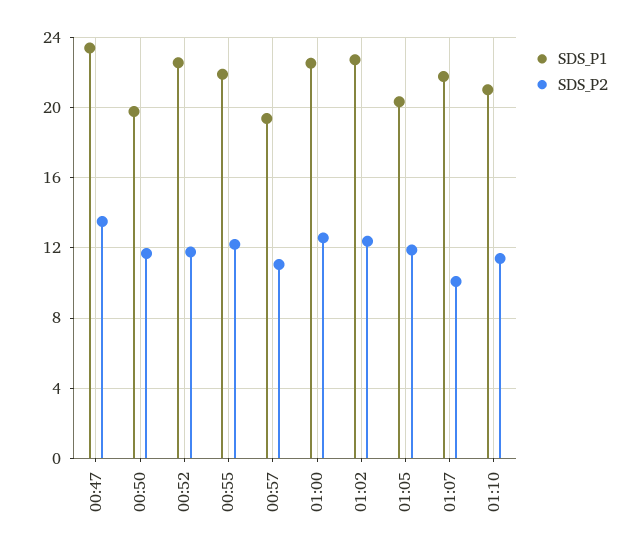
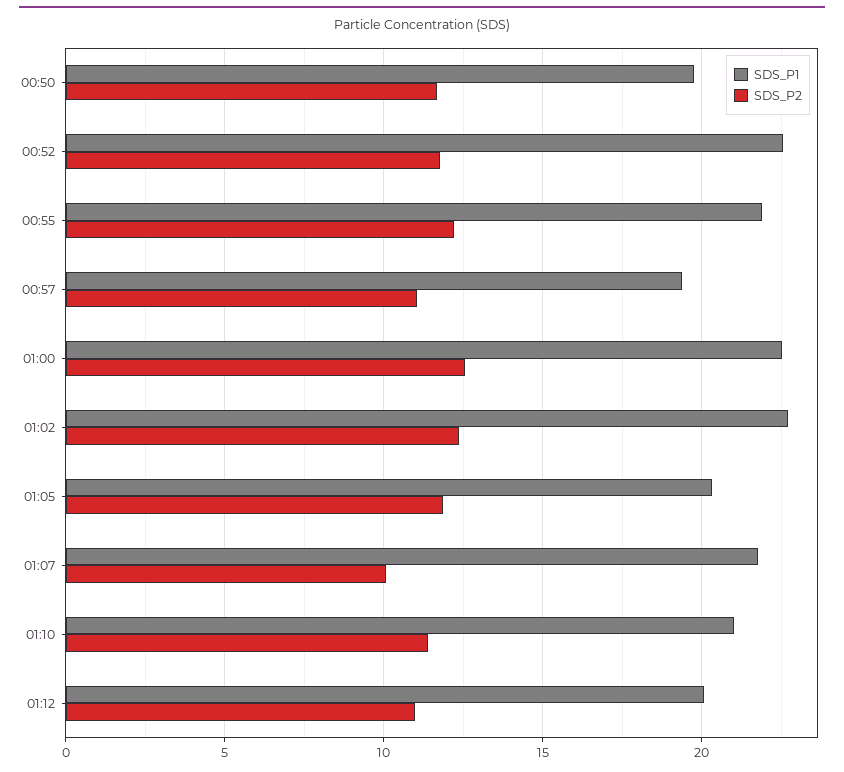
SDS_P1, 00:47: 23.5 -> none
SDS_P2, 00:47: 13.5 -> none
SDS_P1, 01:12: none -> 20
SDS_P2, 01:12: none -> 11

